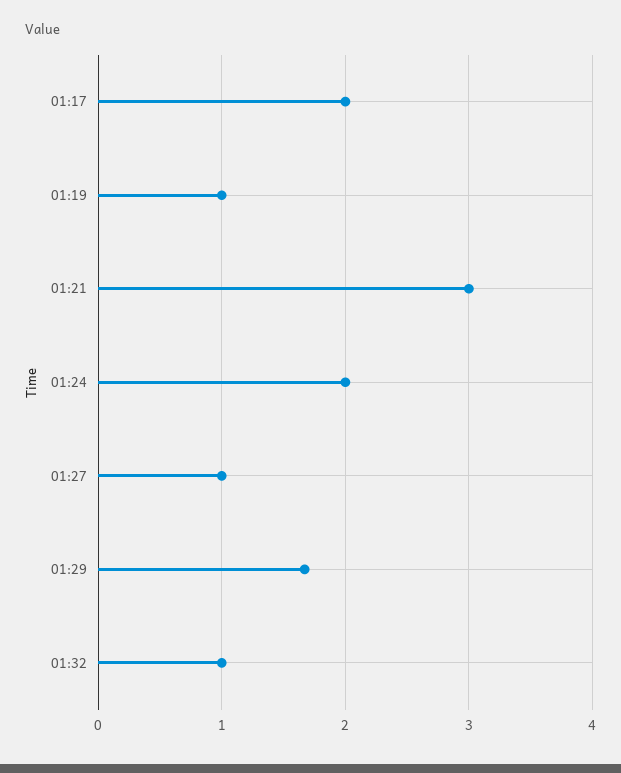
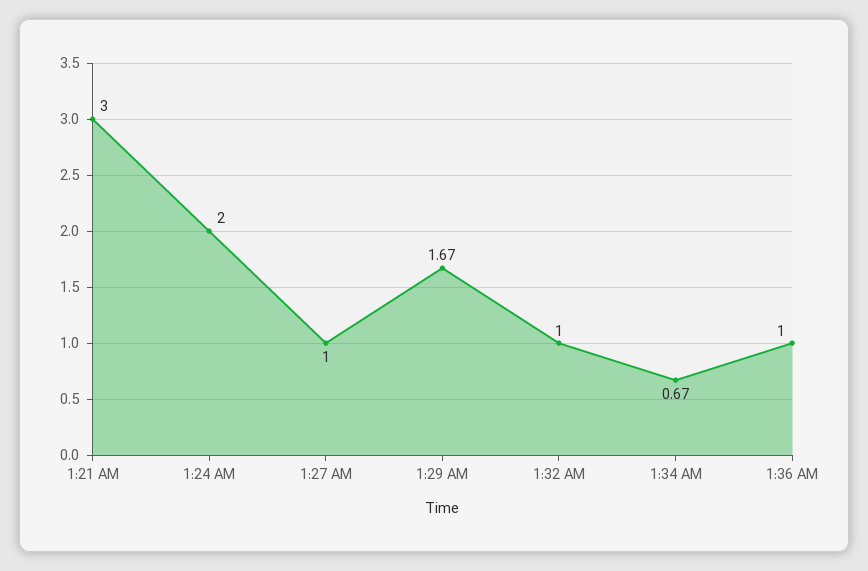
01:17: 2 -> none
01:19: 1 -> none
1:34 AM: none -> 0.67
1:36 AM: none -> 1

